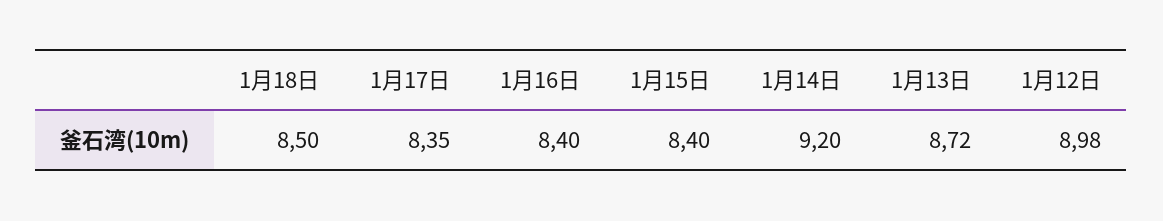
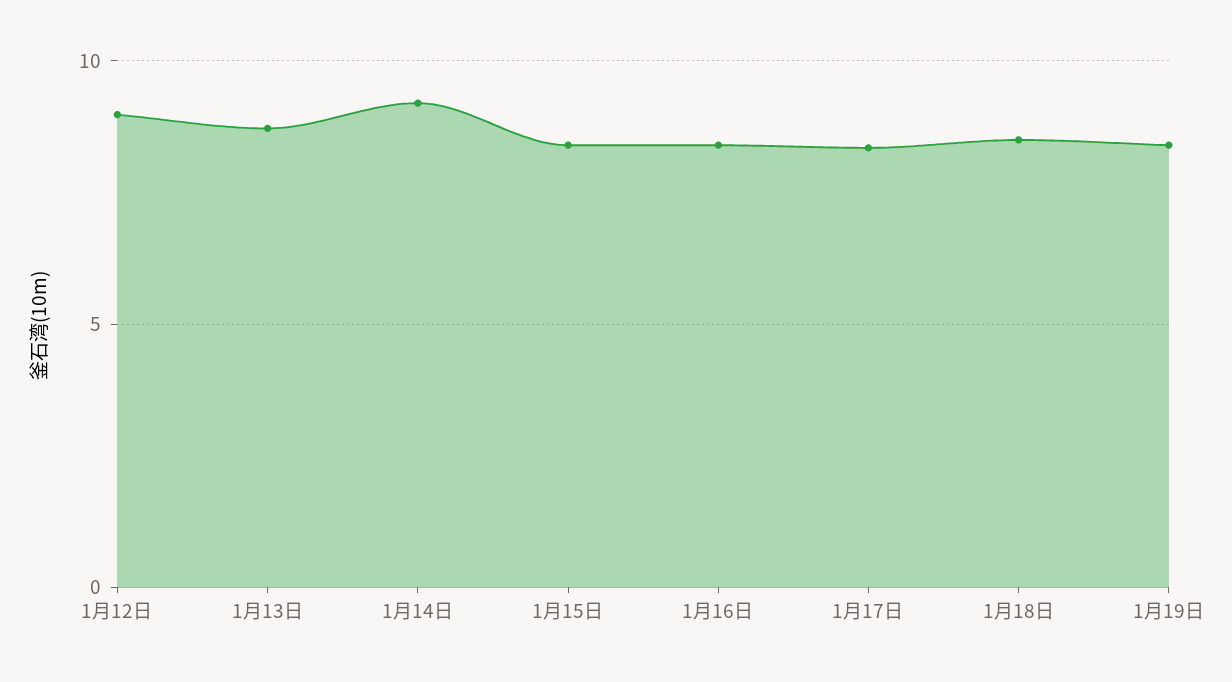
1月19日: none -> 8.5

